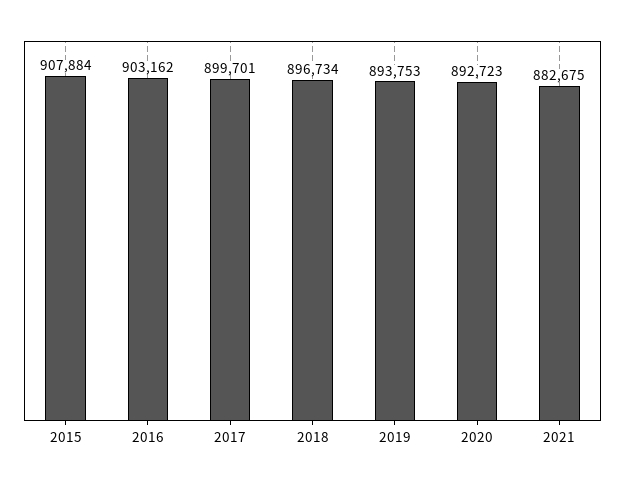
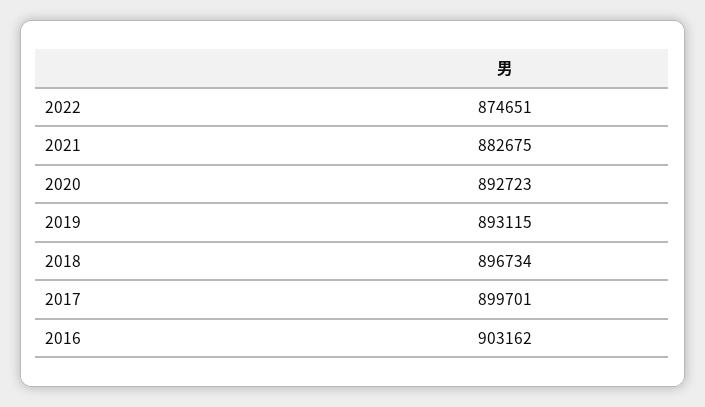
2015: 907884 -> none
2019: 893753 -> 893115
2022: none -> 874651

